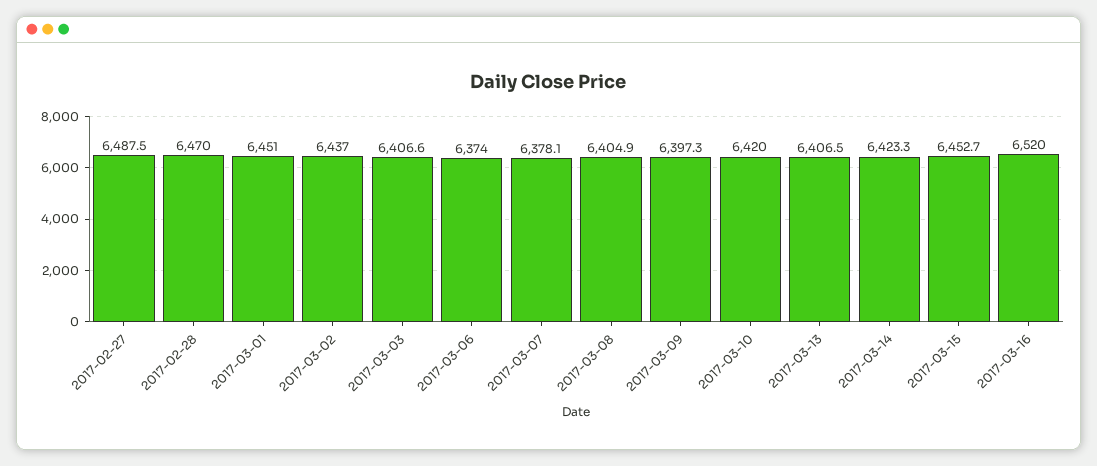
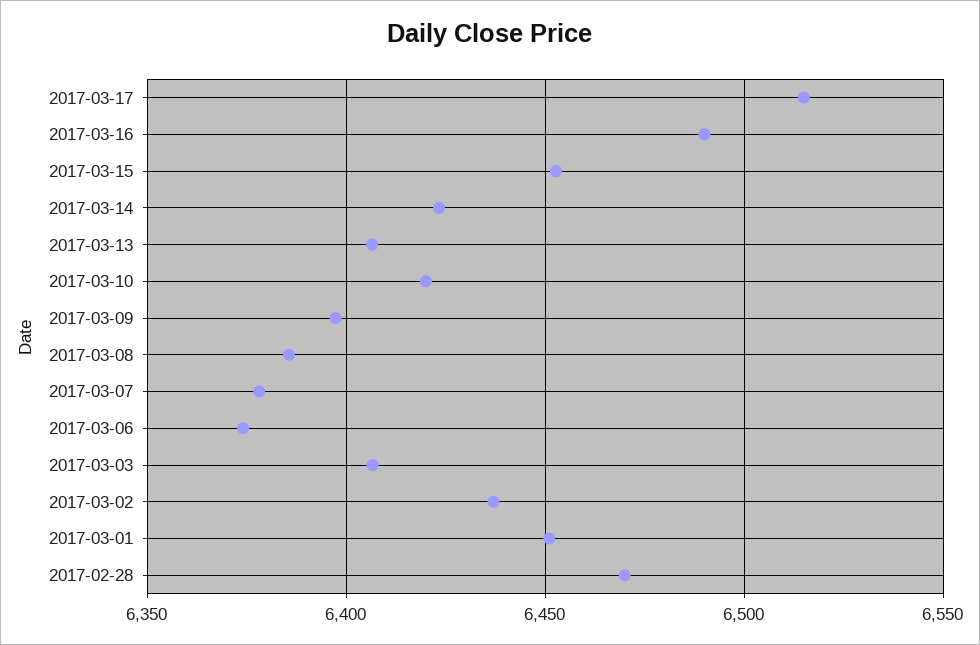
2017-02-27: 6487.5 -> none
2017-03-08: 6404.9 -> 6385
2017-03-16: 6520 -> 6490
2017-03-17: none -> 6515

